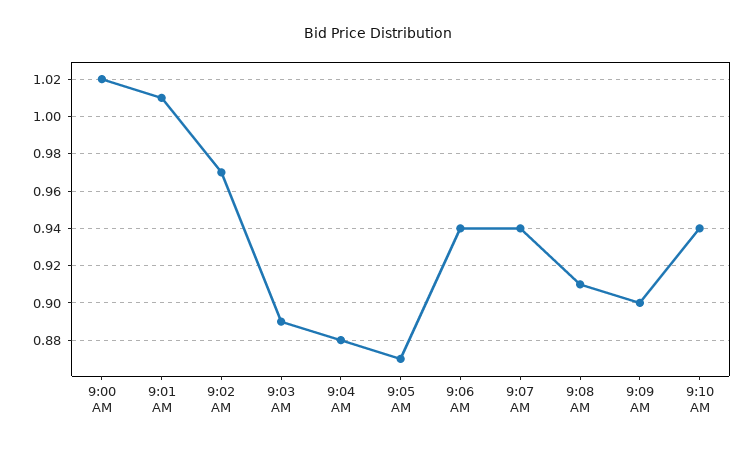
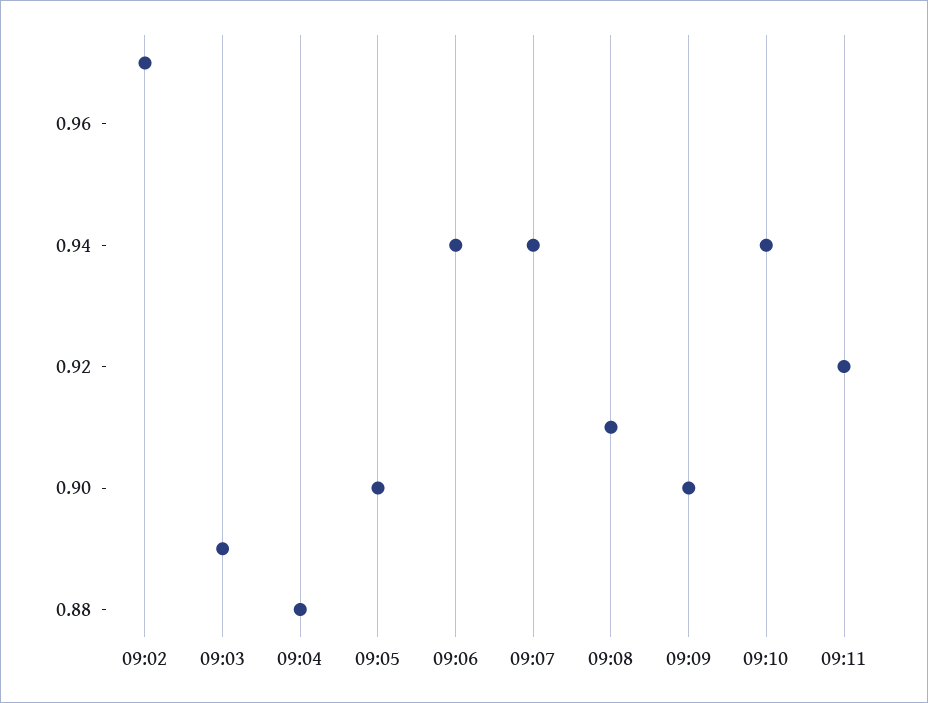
9:00 AM: 1.02 -> none
9:01 AM: 1.01 -> none
9:05 AM: 0.87 -> 0.9
09:11: none -> 0.92

